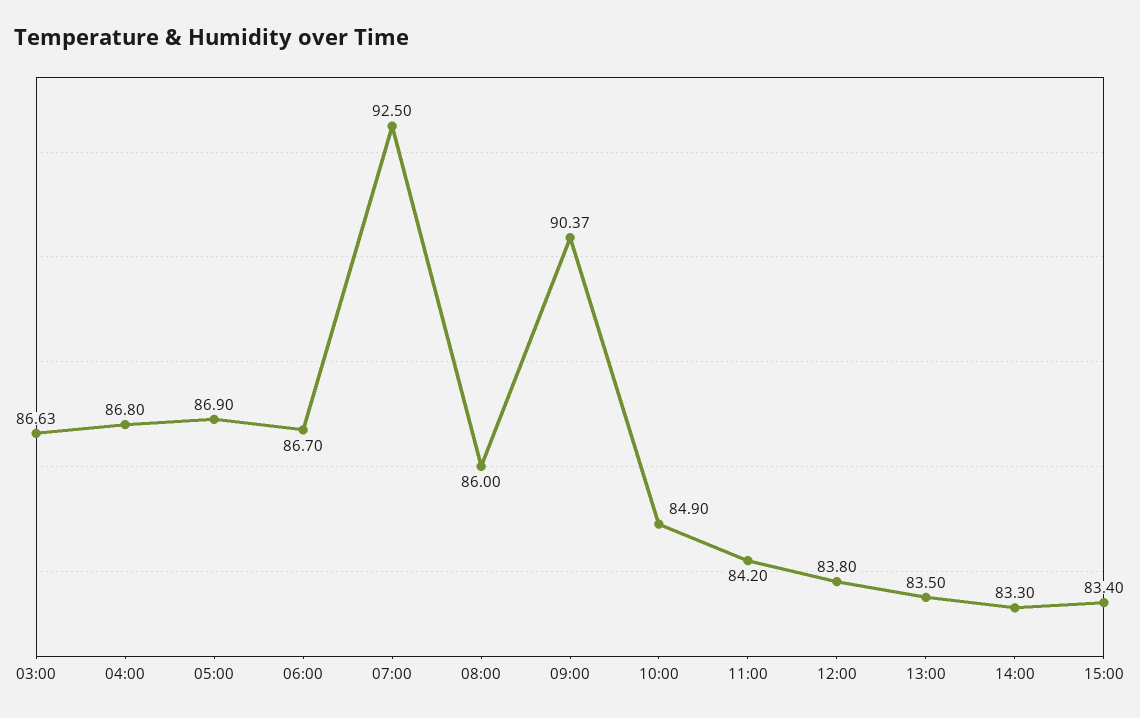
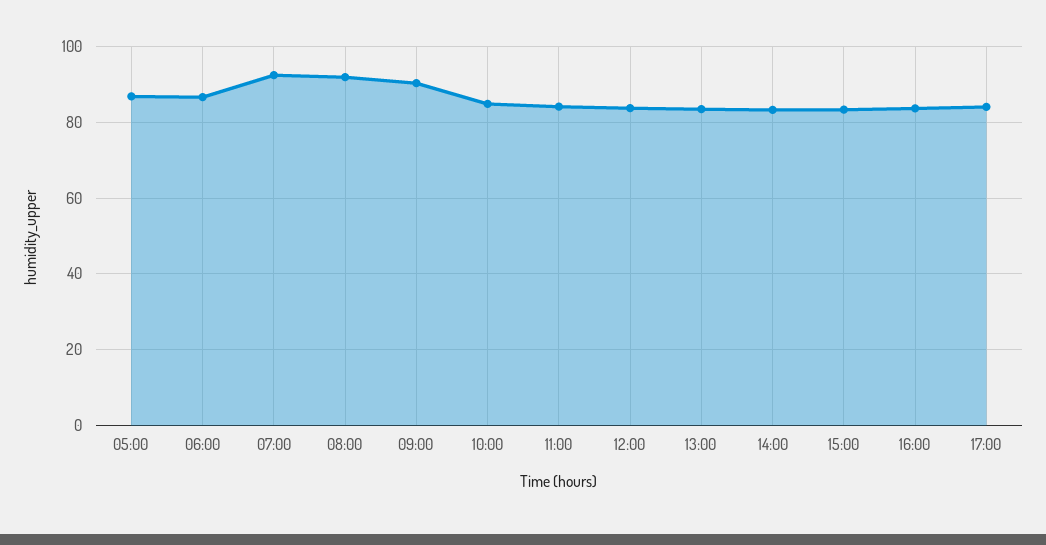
03:00: 86.63 -> none
04:00: 86.8 -> none
08:00: 86 -> 92
16:00: none -> 84
17:00: none -> 84

